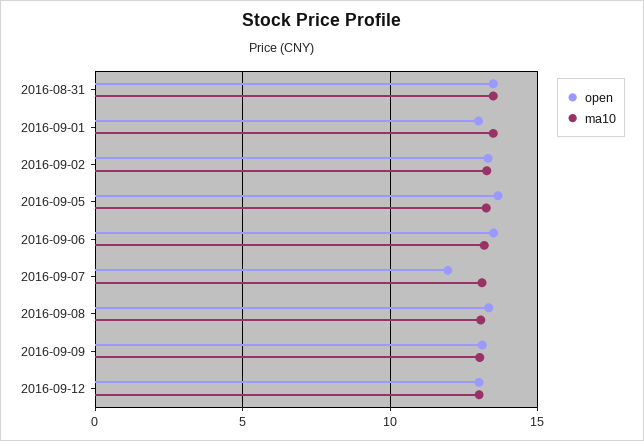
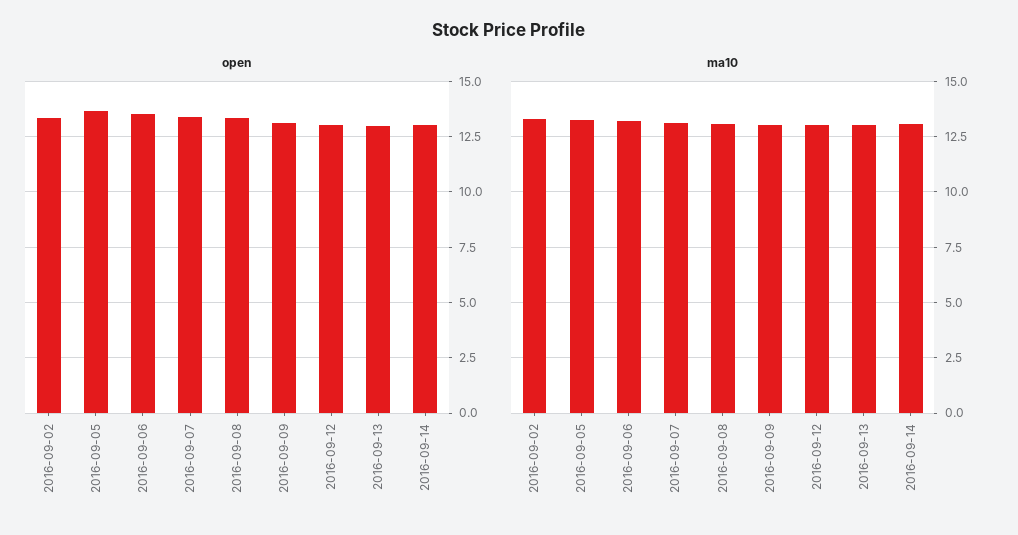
open, 2016-08-31: 13.5 -> none
ma10, 2016-08-31: 13.5 -> none
open, 2016-09-01: 13 -> none
ma10, 2016-09-01: 13.5 -> none
open, 2016-09-07: 12 -> 13.5
open, 2016-09-13: none -> 13
open, 2016-09-14: none -> 13
ma10, 2016-09-13: none -> 13
ma10, 2016-09-14: none -> 13

